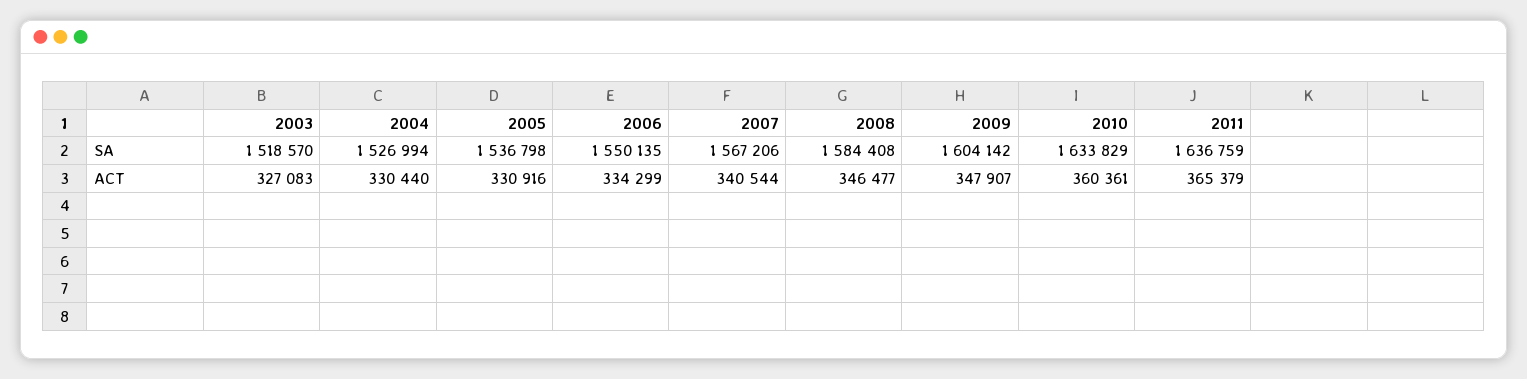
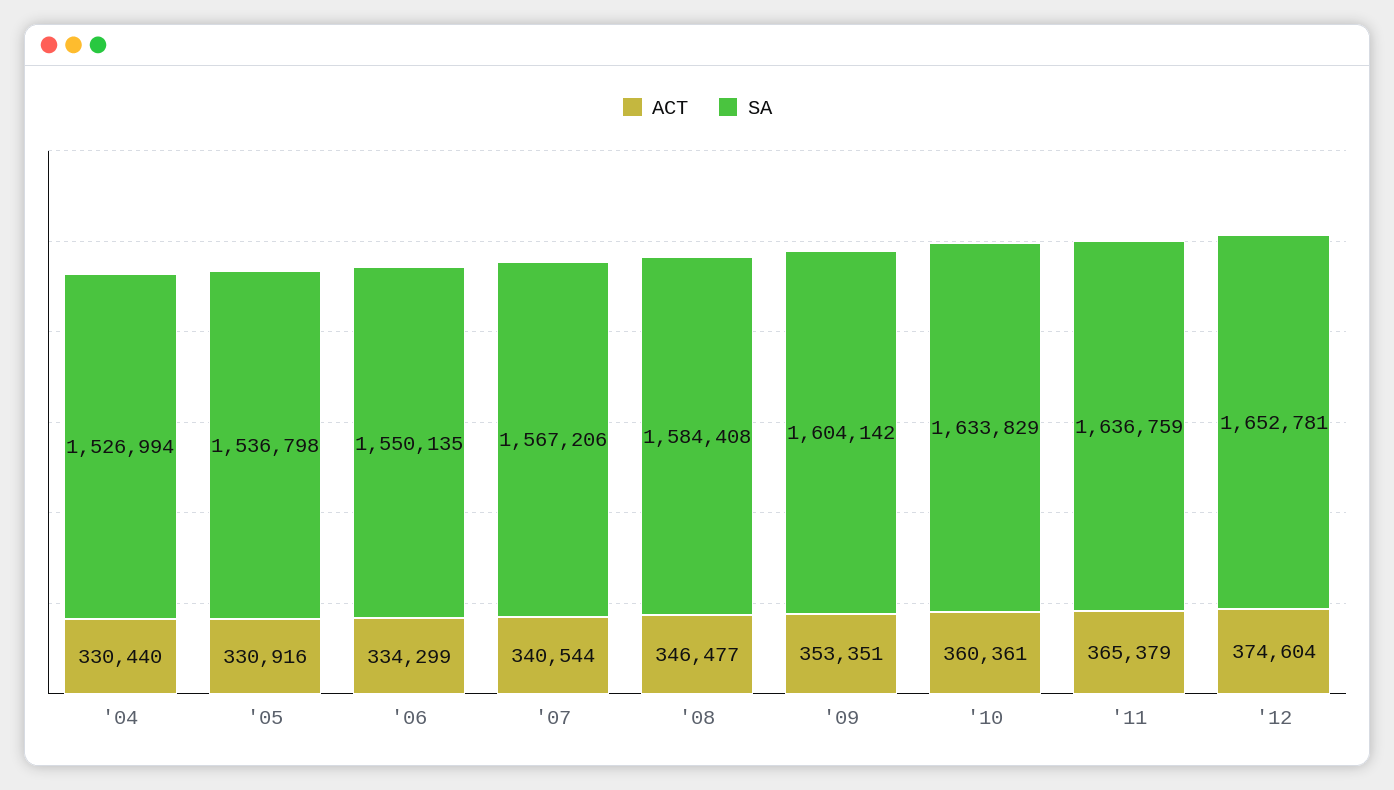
SA, 2003: 1518570 -> none
ACT, 2003: 327083 -> none
ACT, 2009: 347907 -> 353351
ACT, '12: none -> 374604
SA, '12: none -> 1652781

